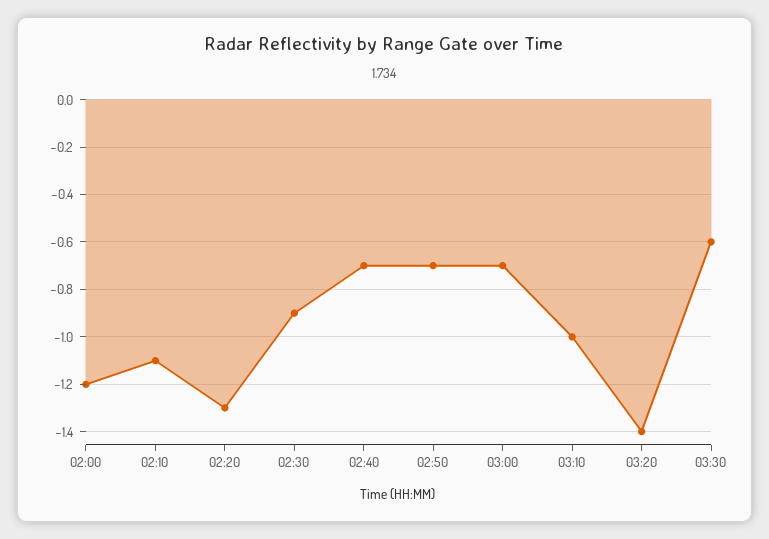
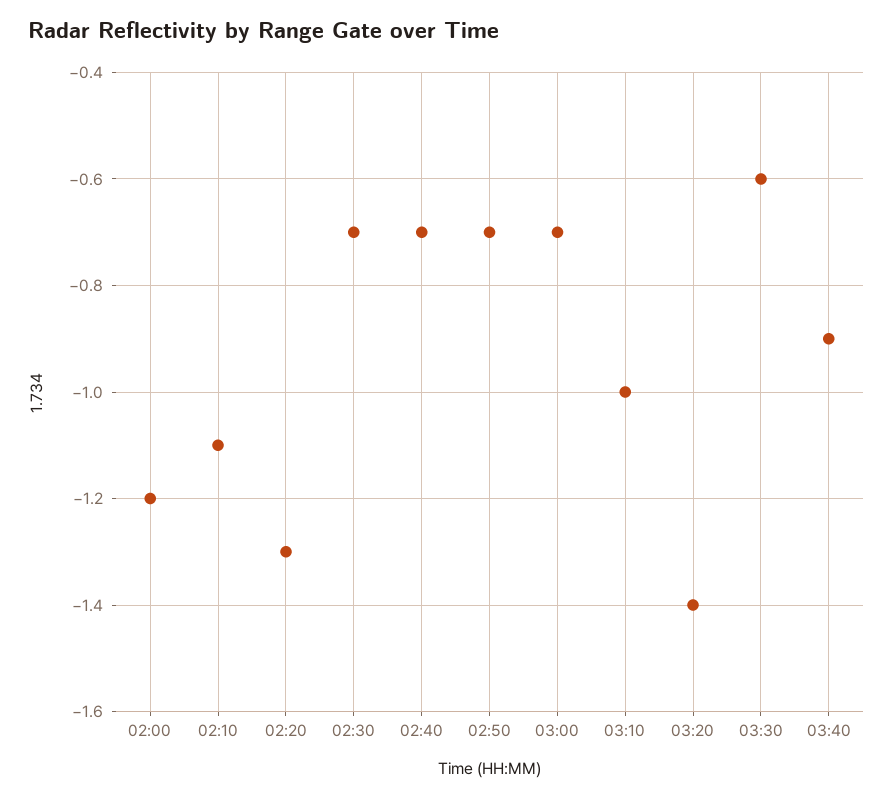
02:30: -0.9 -> -0.7
03:40: none -> -0.9

